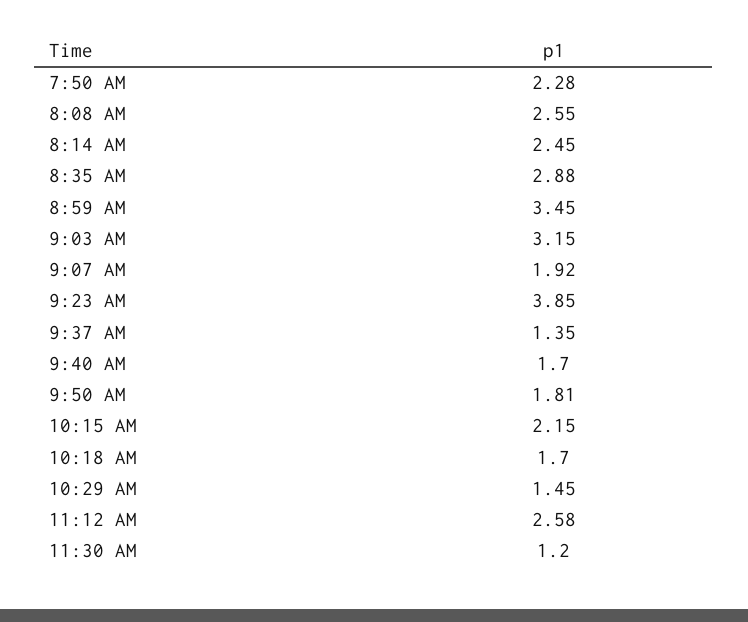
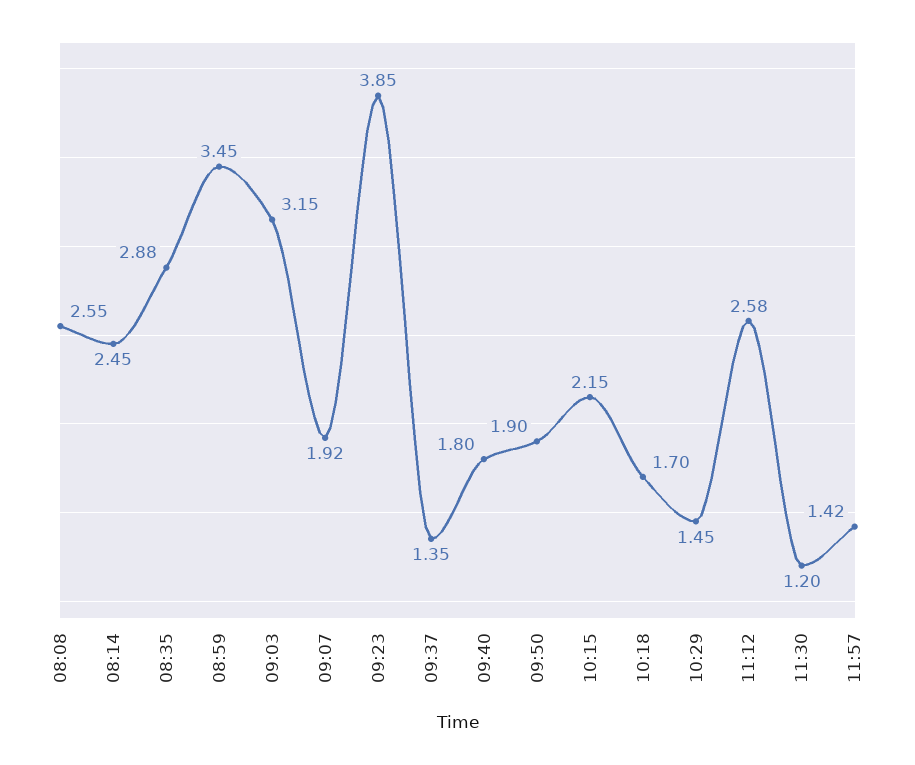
7:50 AM: 2.28 -> none
9:40 AM: 1.7 -> 1.8
9:50 AM: 1.81 -> 1.9
11:57: none -> 1.42

